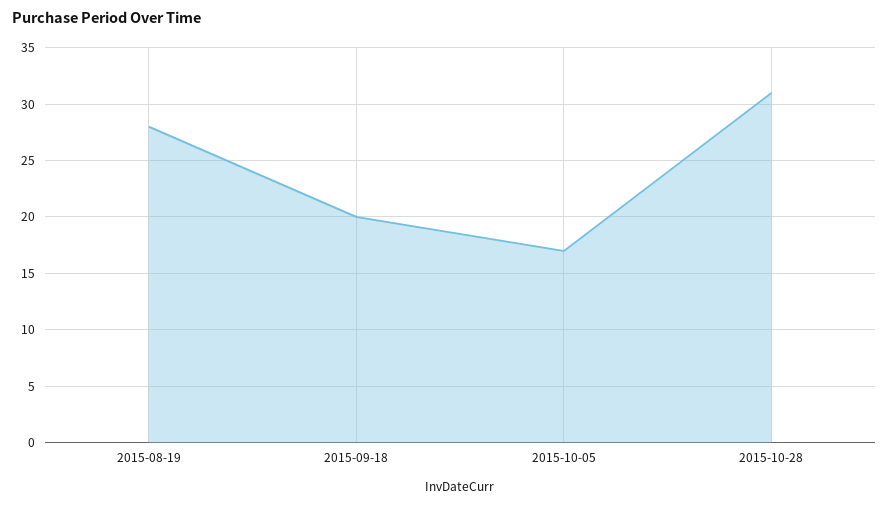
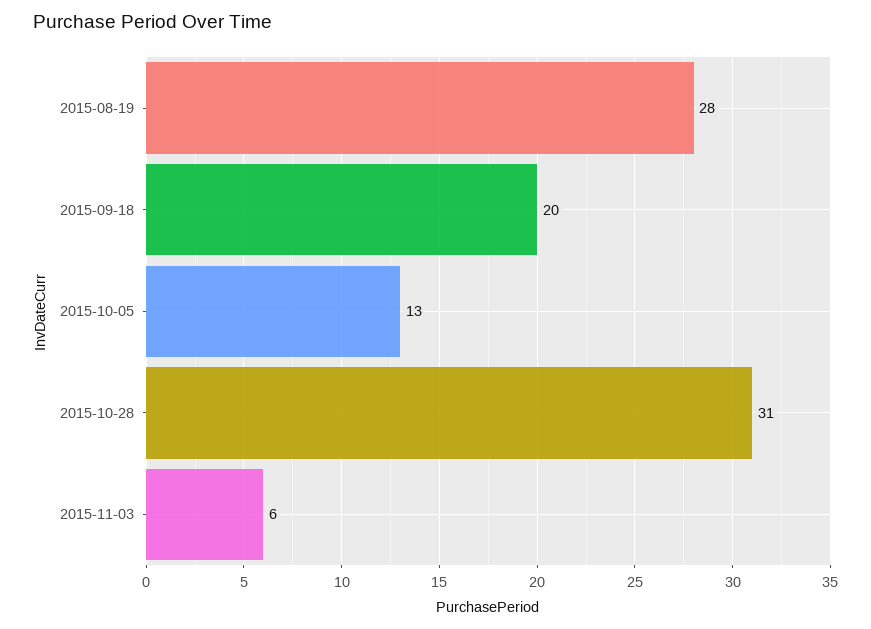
2015-10-05: 17 -> 13
2015-11-03: none -> 6

